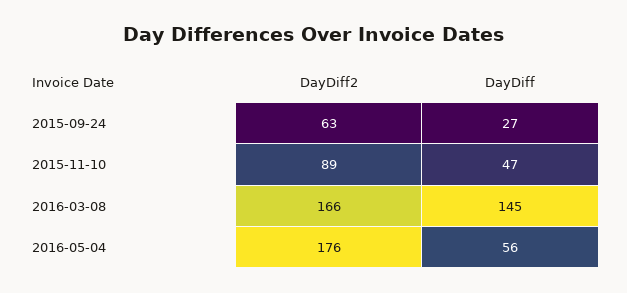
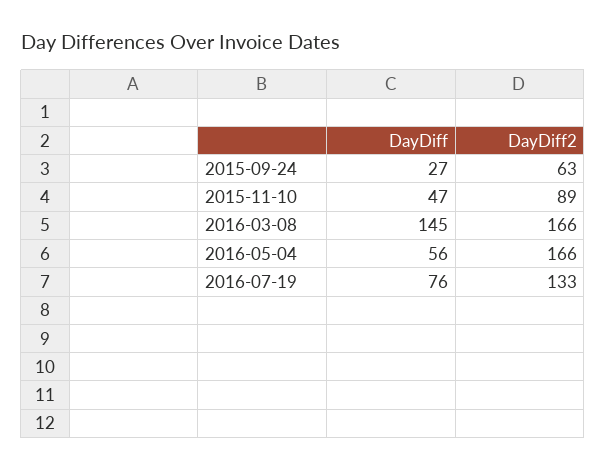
DayDiff2, 2016-05-04: 176 -> 166
DayDiff, 2016-07-19: none -> 76
DayDiff2, 2016-07-19: none -> 133

